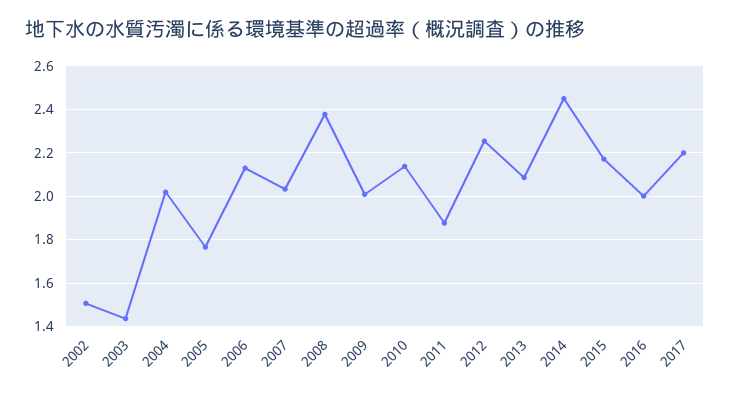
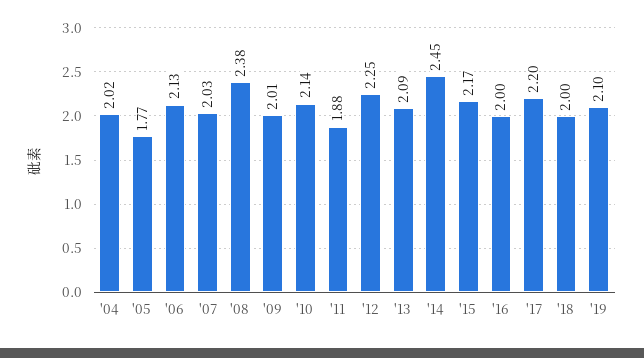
2002: 1.5 -> none
2003: 1.45 -> none
'18: none -> 2
'19: none -> 2.1

